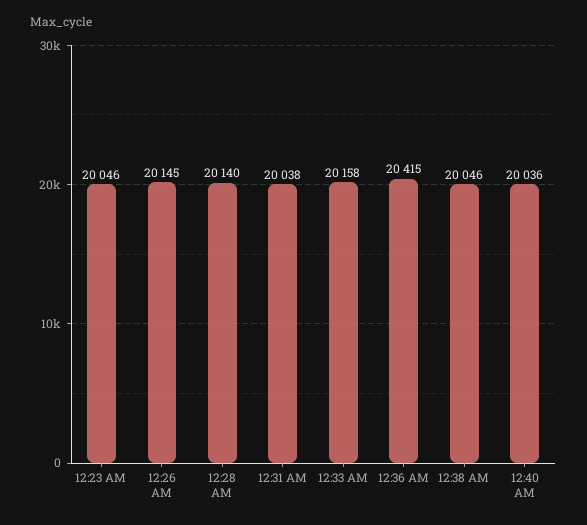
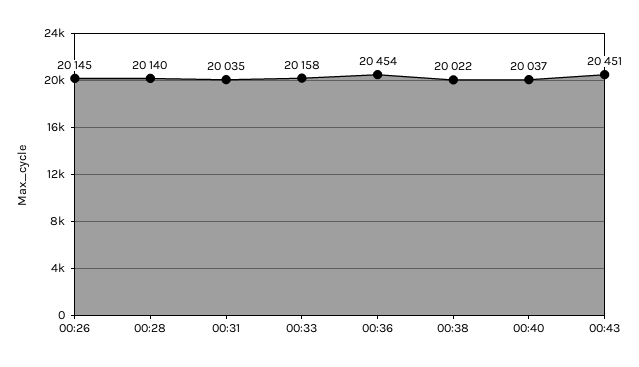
12:23 AM: 20046 -> none
12:31 AM: 20038 -> 20035
12:36 AM: 20415 -> 20454
12:38 AM: 20046 -> 20022
12:40 AM: 20036 -> 20037
00:43: none -> 20451

